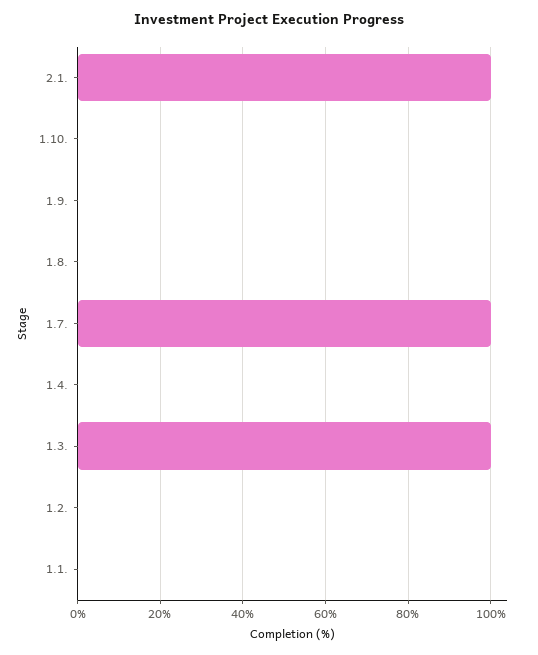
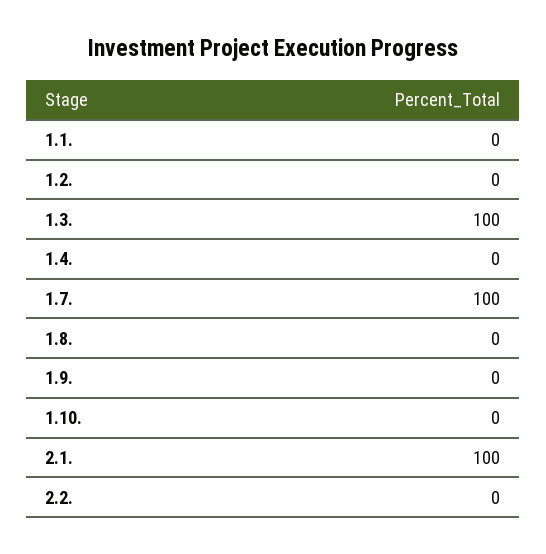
2.2.: none -> 0

